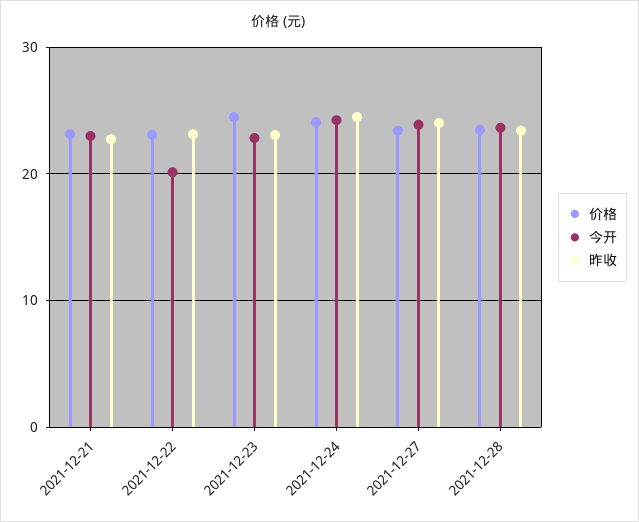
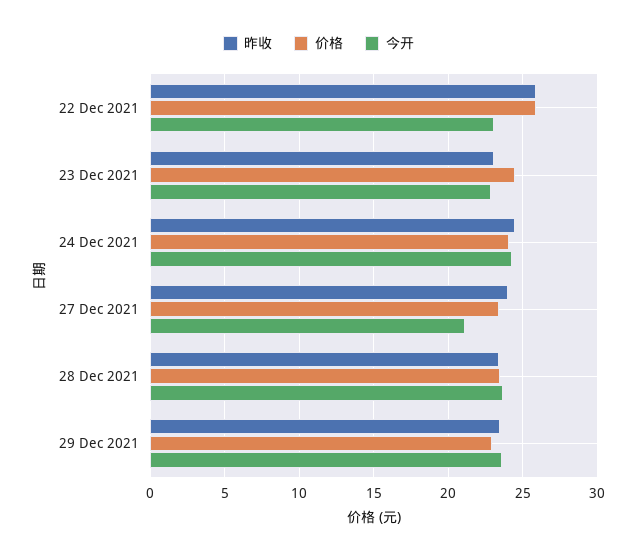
价格, 2021-12-21: 23 -> none
今开, 2021-12-21: 23 -> none
昨收, 2021-12-21: 23 -> none
价格, 2021-12-22: 23 -> 26
今开, 2021-12-22: 20 -> 23
昨收, 2021-12-22: 23 -> 26
今开, 2021-12-27: 24 -> 21
昨收, 29 Dec 2021: none -> 23.5
价格, 29 Dec 2021: none -> 23
今开, 29 Dec 2021: none -> 23.5

